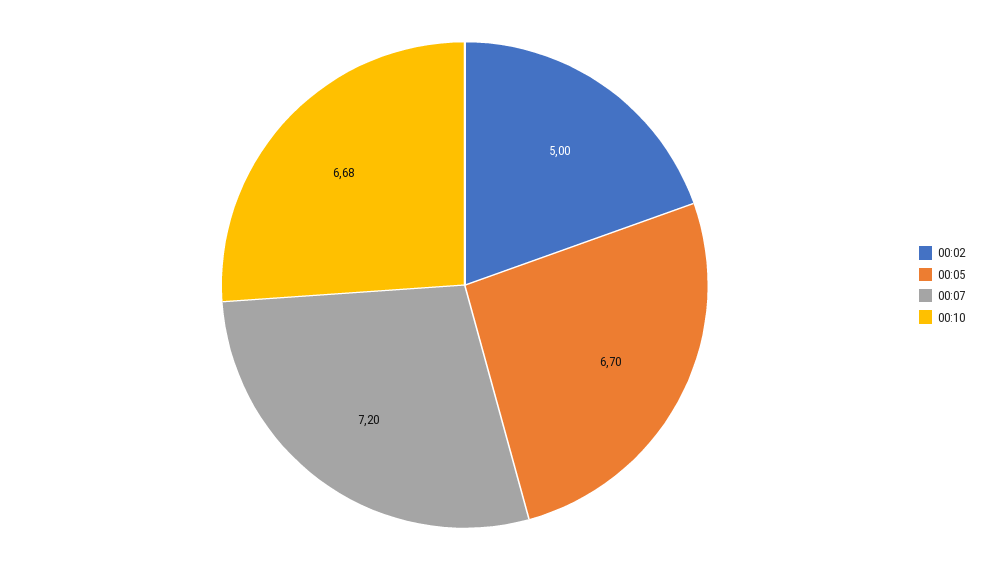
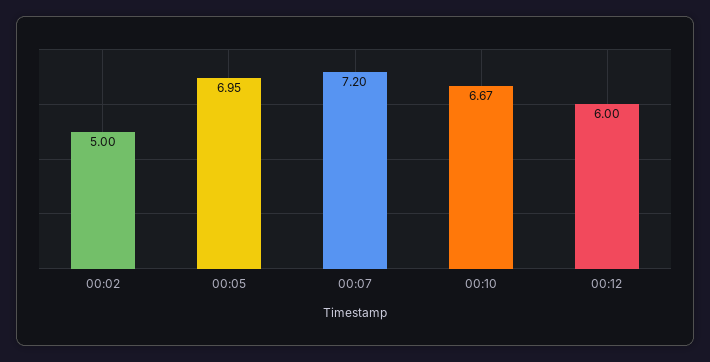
00:05: 6.7 -> 6.95
00:10: 6.68 -> 6.67
00:12: none -> 6

